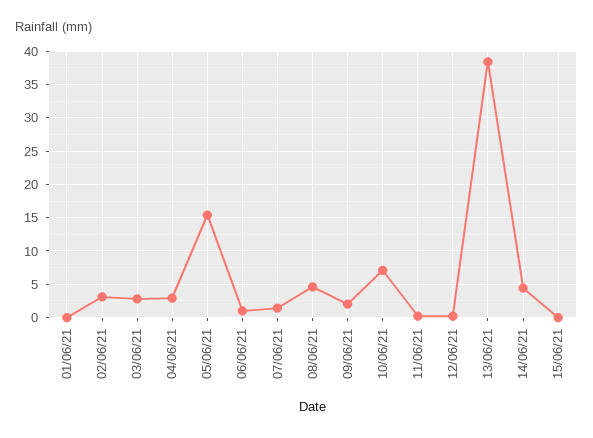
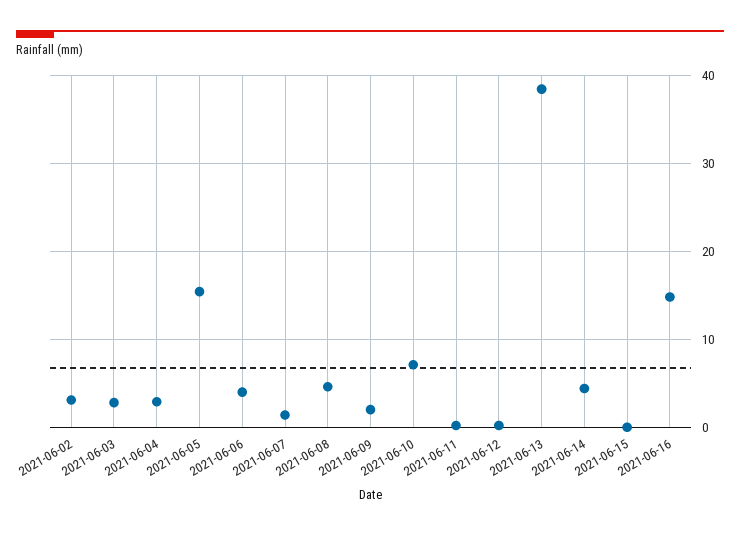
01/06/21: 0 -> none
06/06/21: 1 -> 4
2021-06-16: none -> 15

